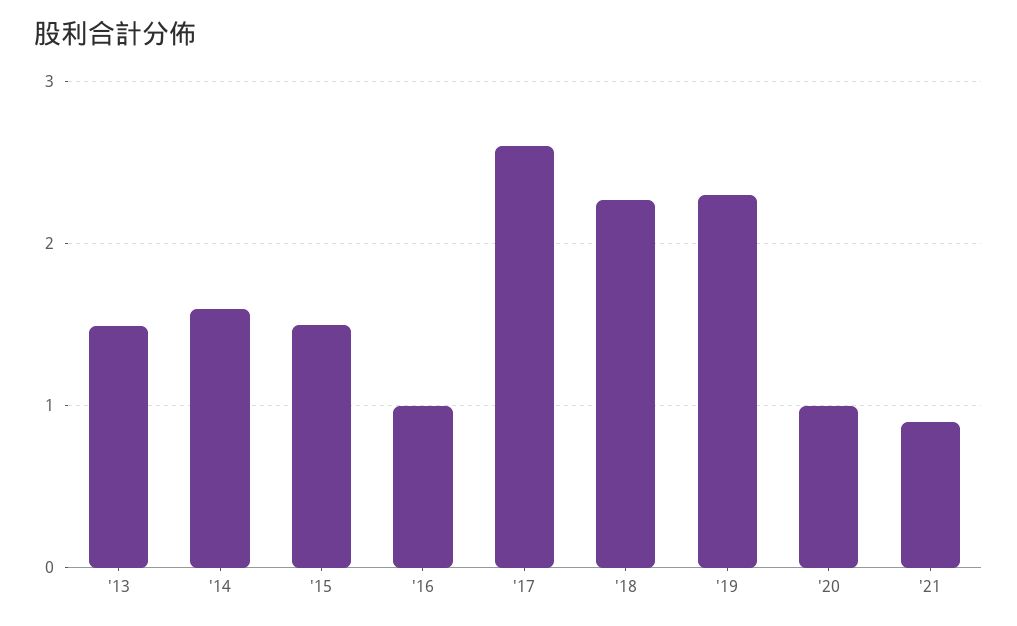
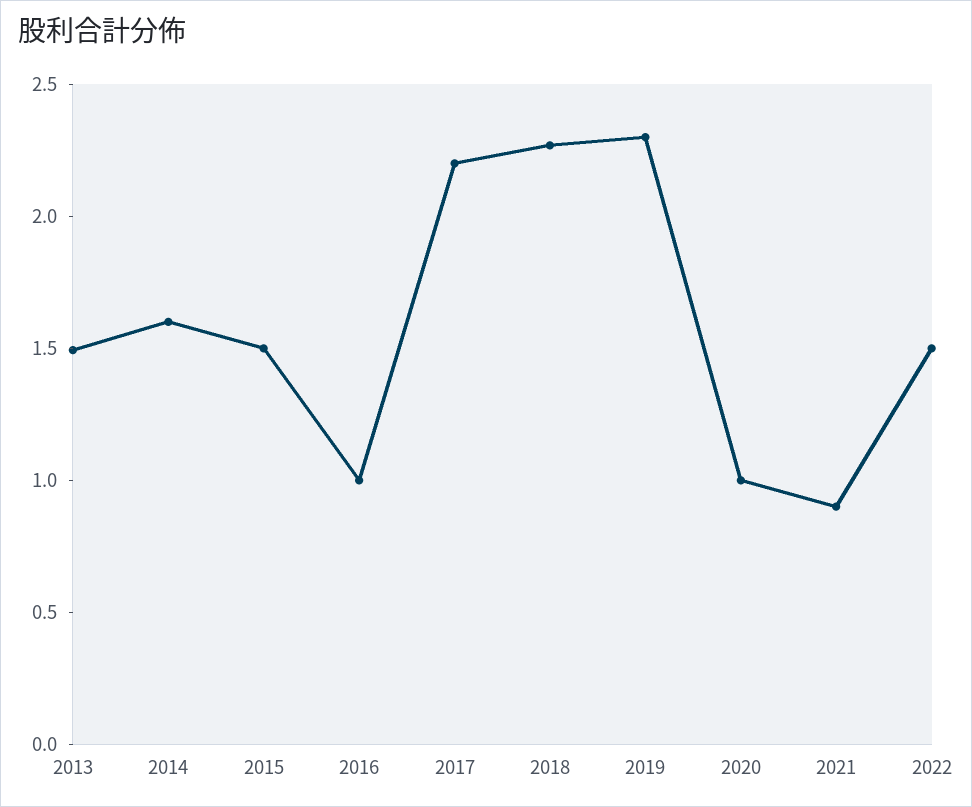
'17: 2.6 -> 2.2
2022: none -> 1.5

